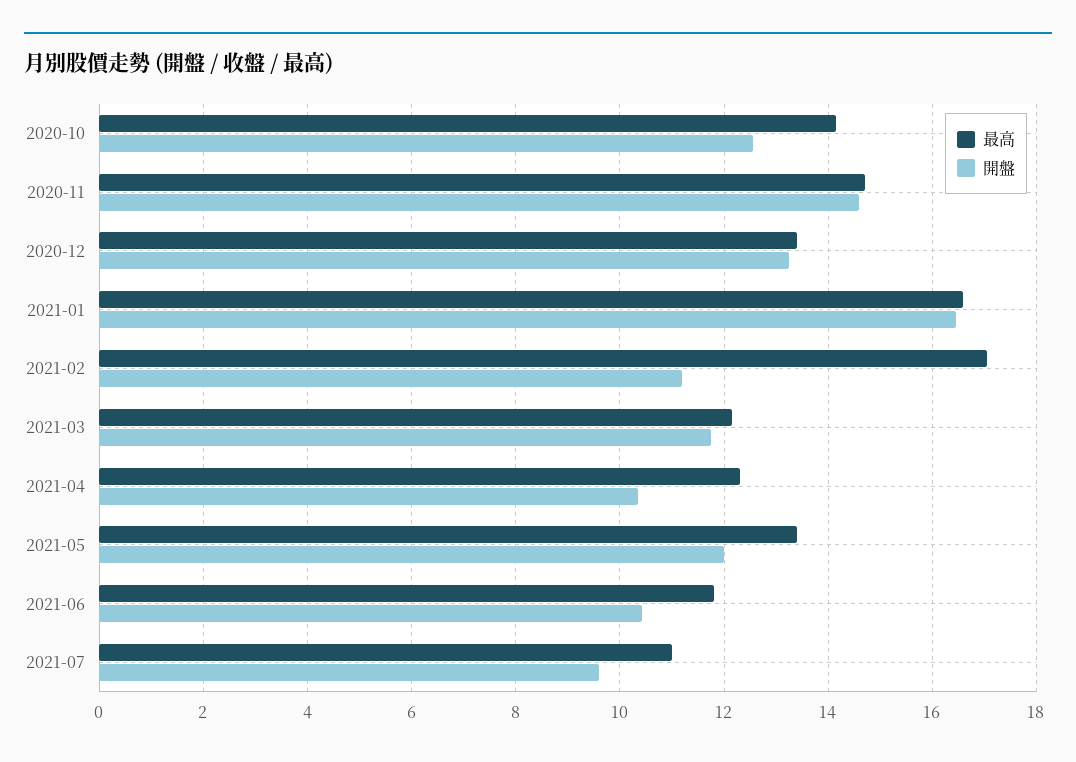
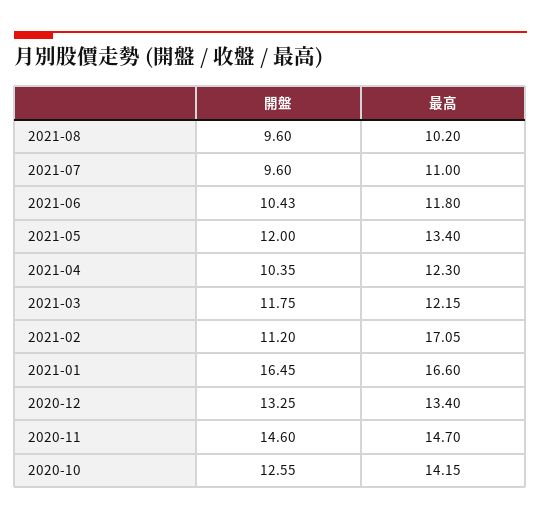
開盤, 2021-08: none -> 9.6
最高, 2021-08: none -> 10.2

